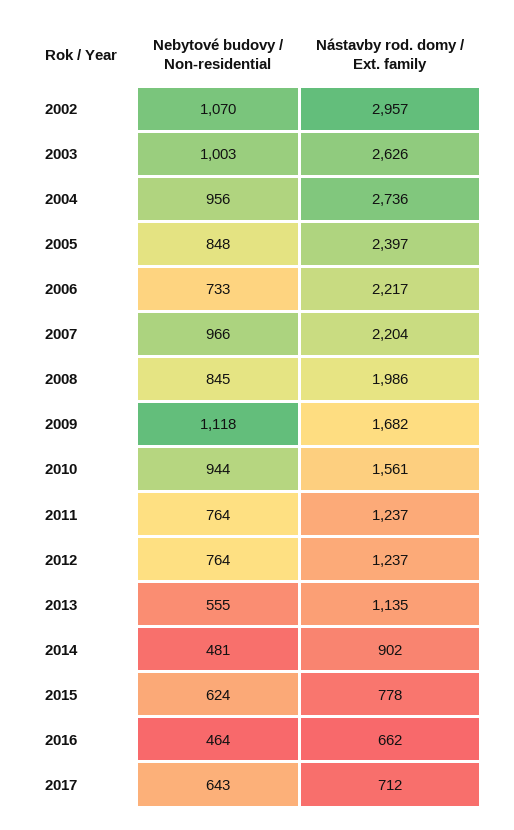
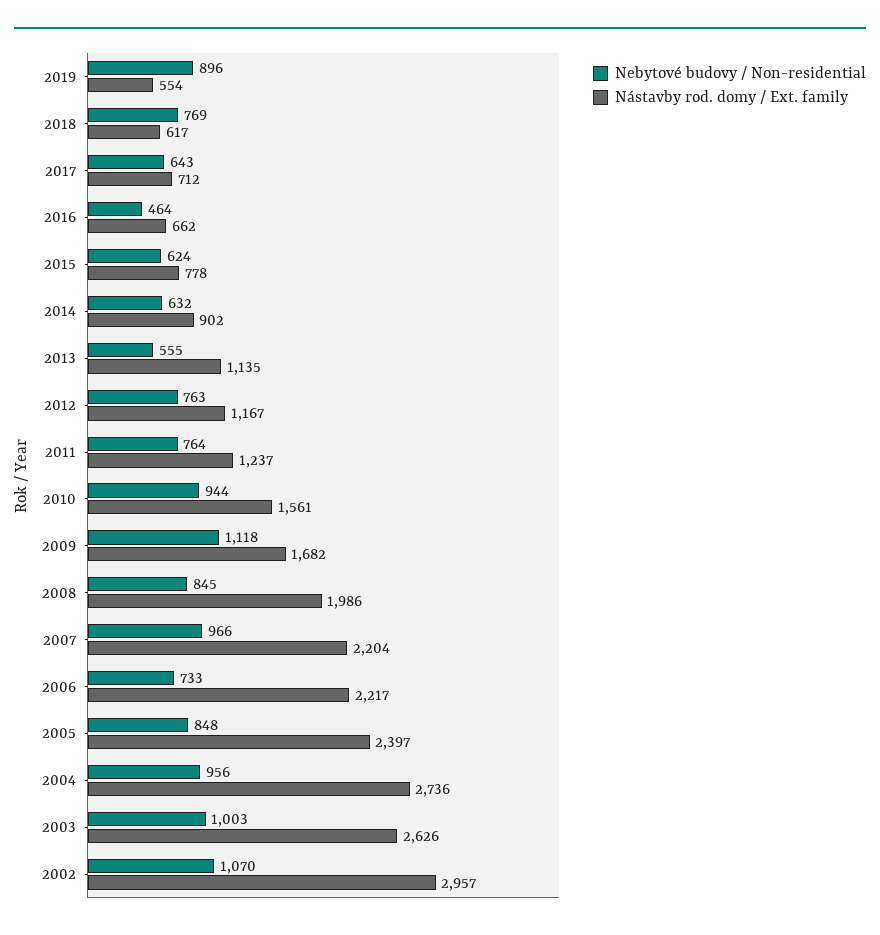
Nebytové budovy / Non-residential, 2012: 764 -> 763
Nástavby rod. domy / Ext. family, 2012: 1237 -> 1167
Nebytové budovy / Non-residential, 2014: 481 -> 632
Nebytové budovy / Non-residential, 2019: none -> 896
Nástavby rod. domy / Ext. family, 2019: none -> 554
Nebytové budovy / Non-residential, 2018: none -> 769
Nástavby rod. domy / Ext. family, 2018: none -> 617

